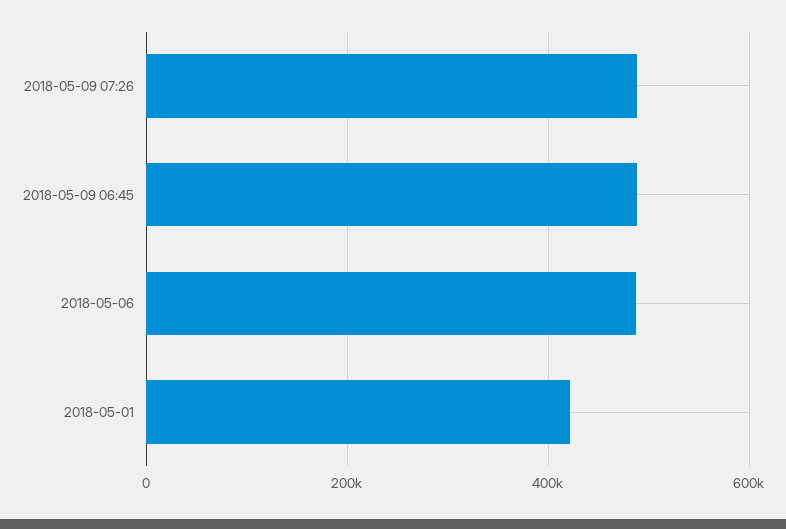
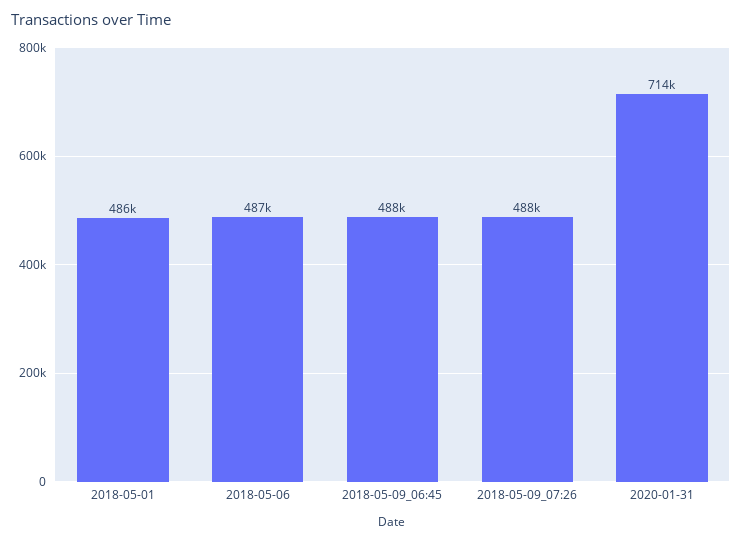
2018-05-01: 420000 -> 486000
2020-01-31: none -> 714000

